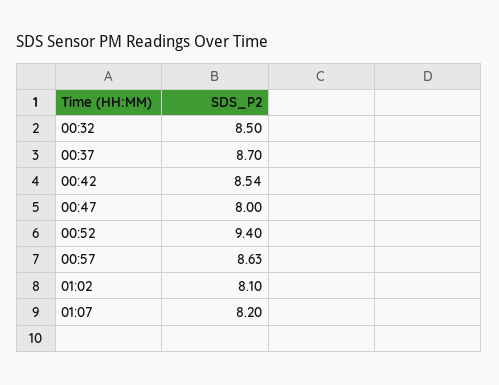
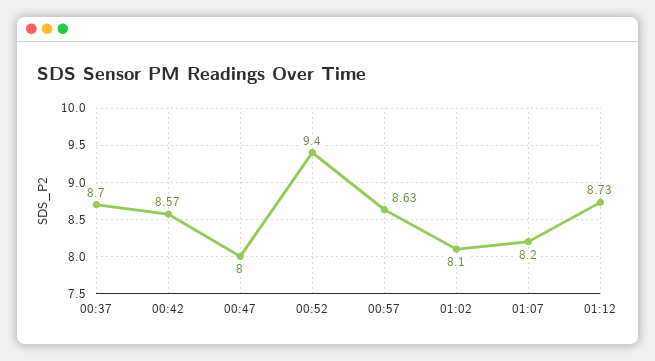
00:32: 8.5 -> none
00:42: 8.54 -> 8.57
01:12: none -> 8.73

